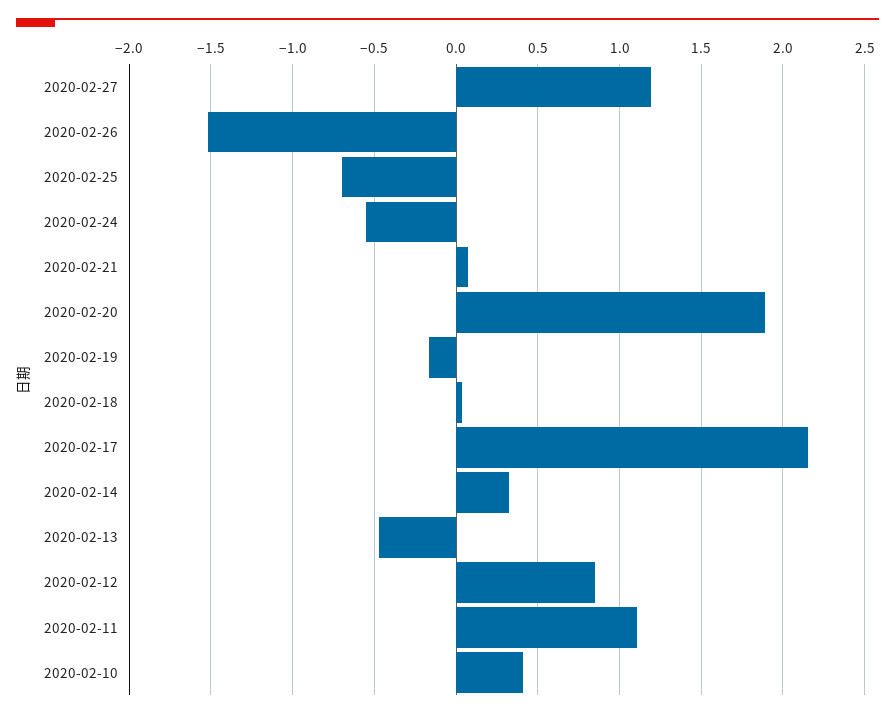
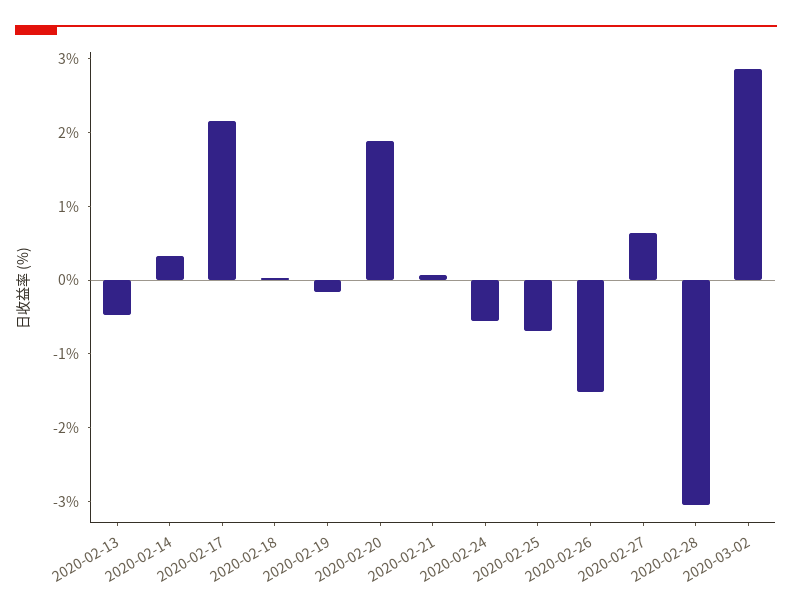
2020-02-27: 1.2 -> 0.6
2020-02-12: 0.85 -> none
2020-02-11: 1.1 -> none
2020-02-10: 0.4 -> none
2020-02-28: none -> -3
2020-03-02: none -> 2.8

